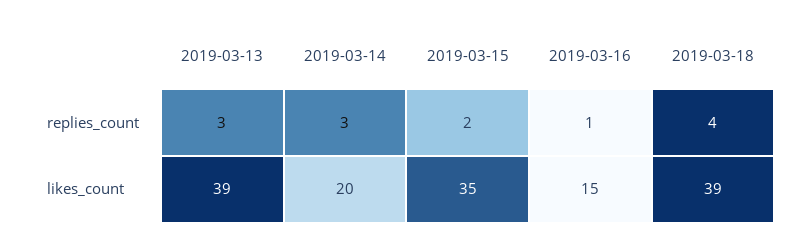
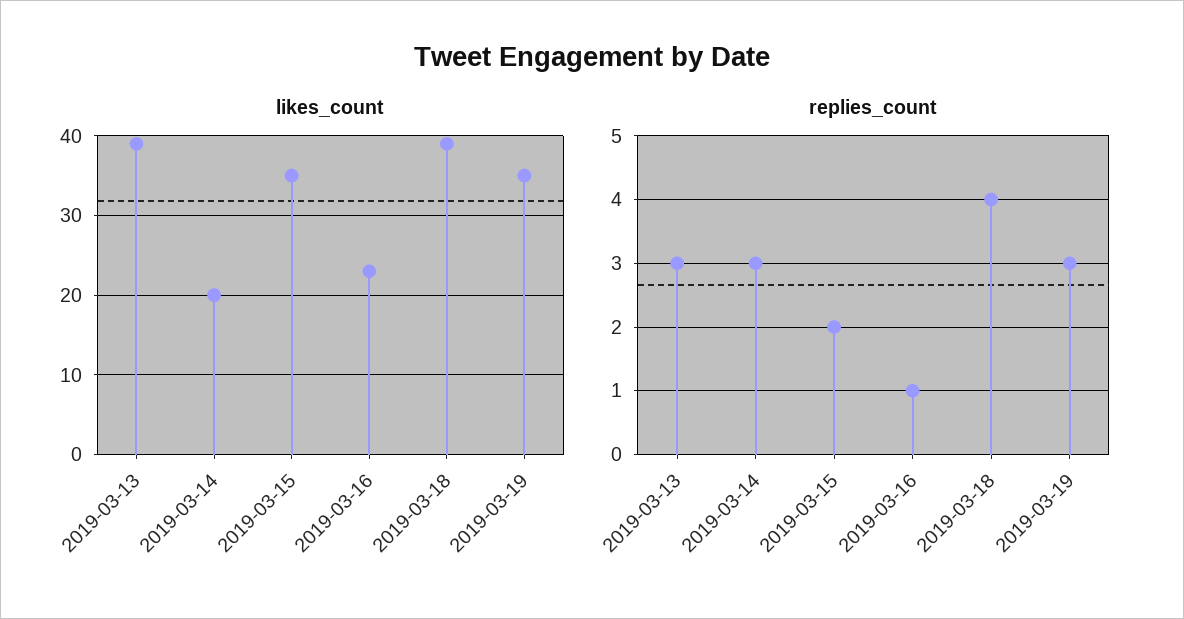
likes_count, 2019-03-16: 15 -> 23
likes_count, 2019-03-19: none -> 35
replies_count, 2019-03-19: none -> 3

